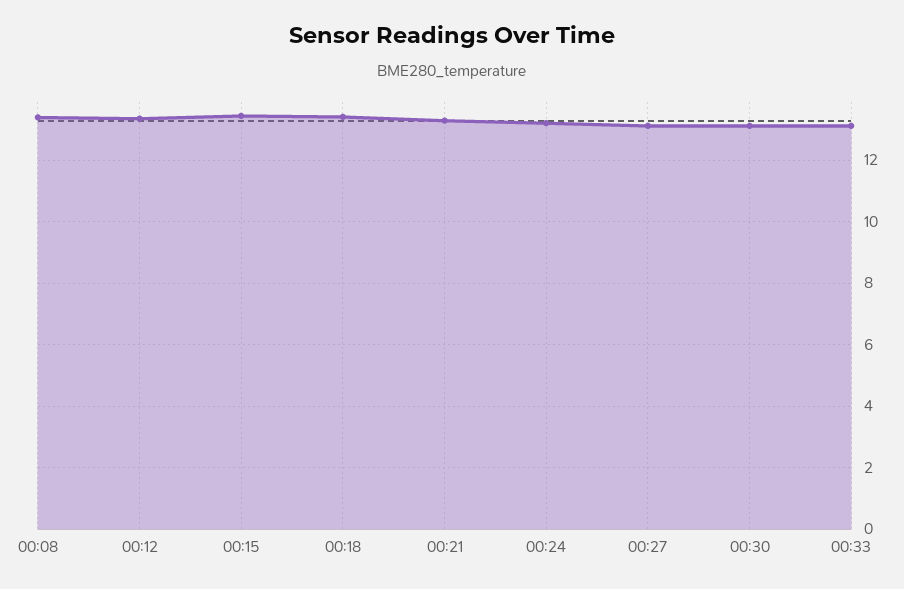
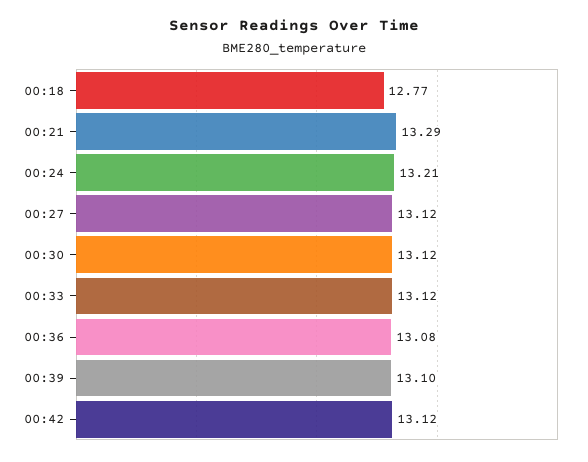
00:08: 13.4 -> none
00:12: 13.4 -> none
00:15: 13.4 -> none
00:18: 13.4 -> 12.77
00:36: none -> 13.08
00:39: none -> 13.1
00:42: none -> 13.12

